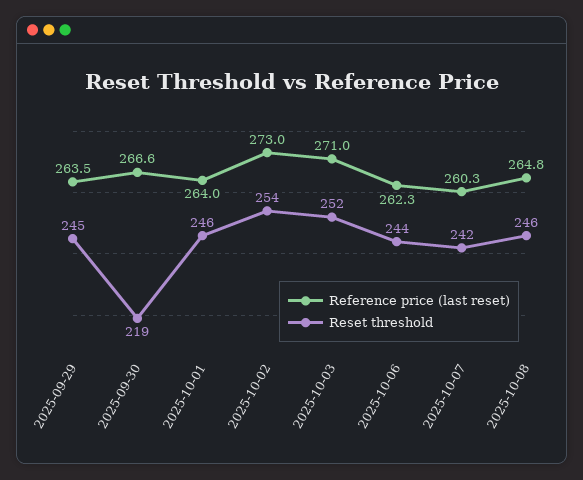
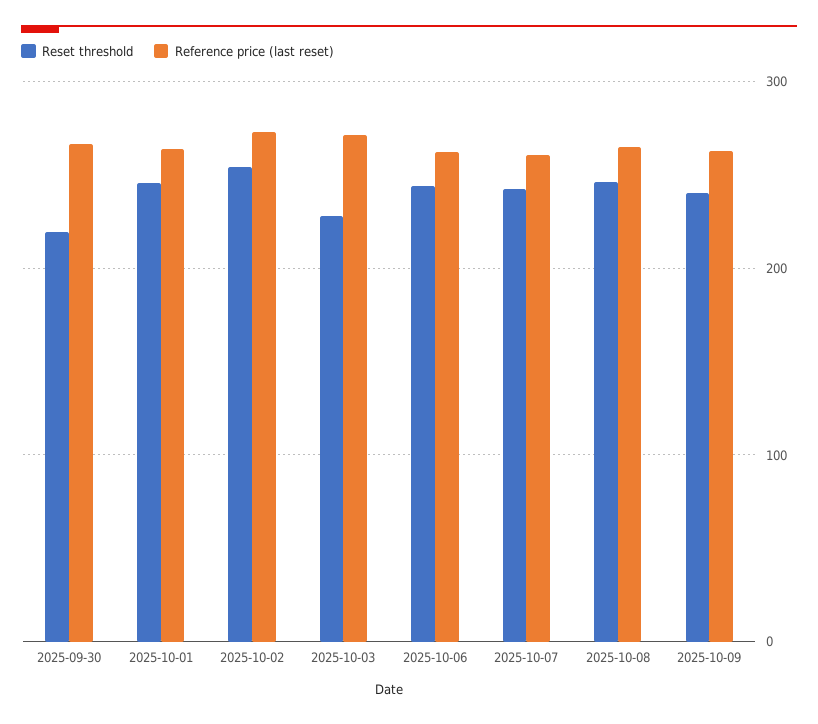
Reference price (last reset), 2025-09-29: 263.5 -> none
Reset threshold, 2025-09-29: 245 -> none
Reset threshold, 2025-10-03: 252 -> 230
Reset threshold, 2025-10-09: none -> 240
Reference price (last reset), 2025-10-09: none -> 260

